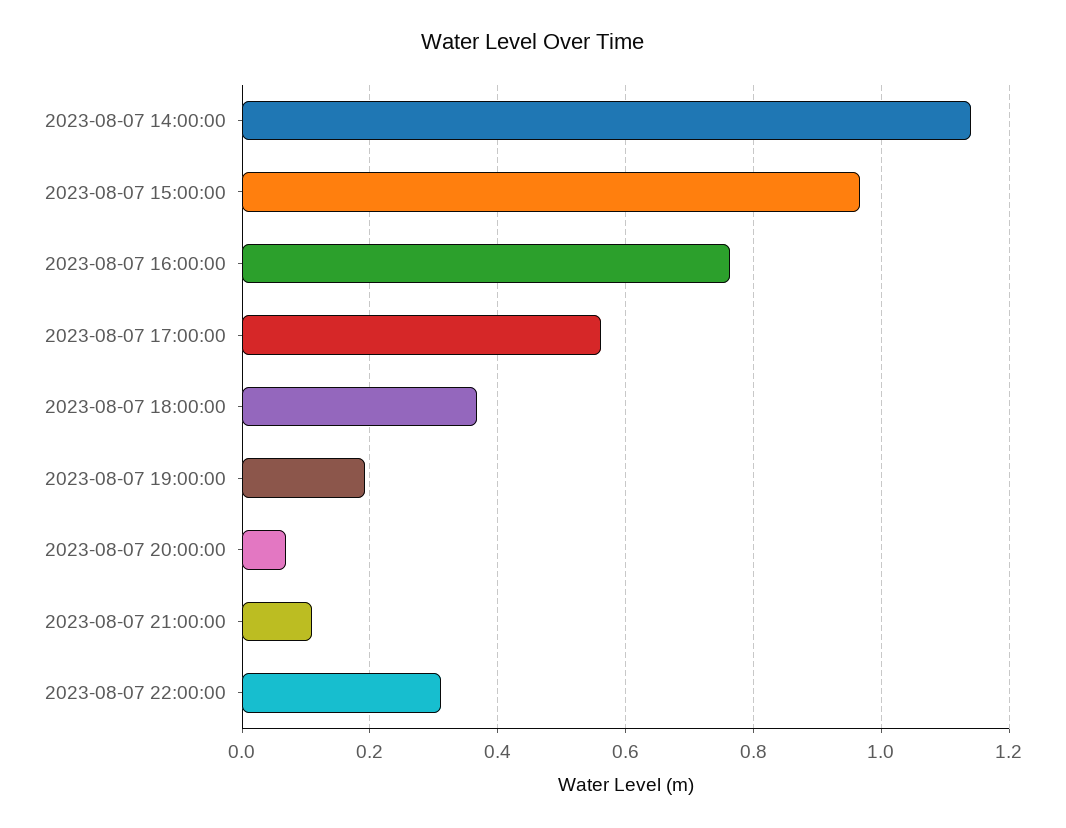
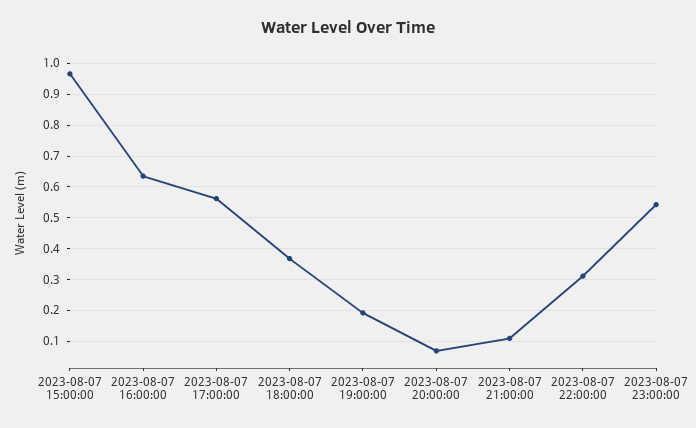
2023-08-07 14:00:00: 1.14 -> none
2023-08-07 16:00:00: 0.76 -> 0.64
2023-08-07 23:00:00: none -> 0.54

